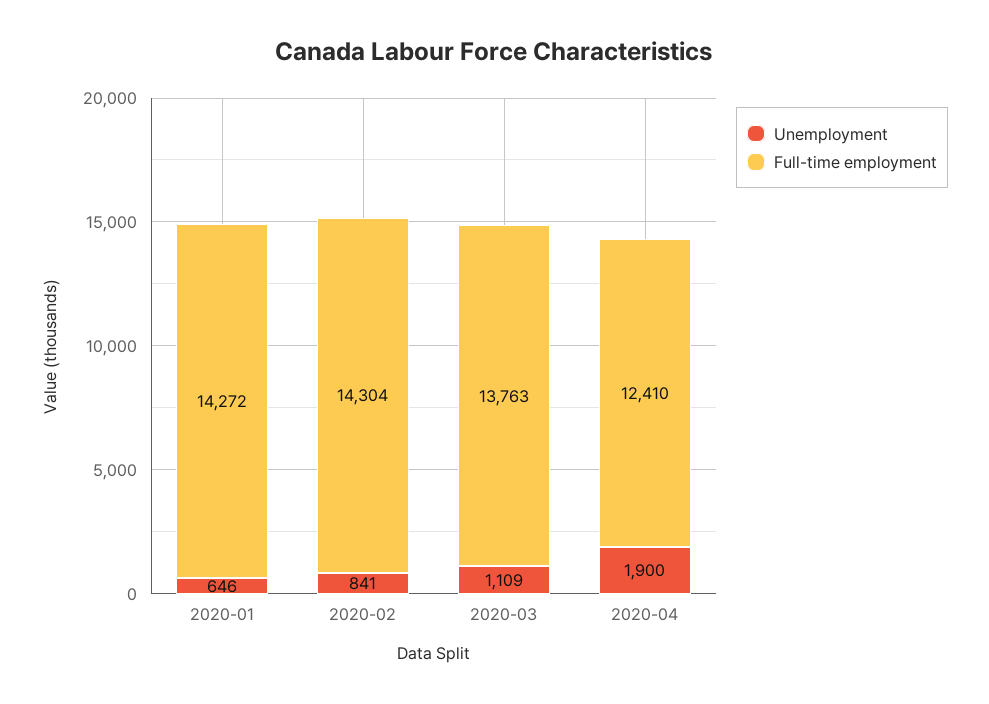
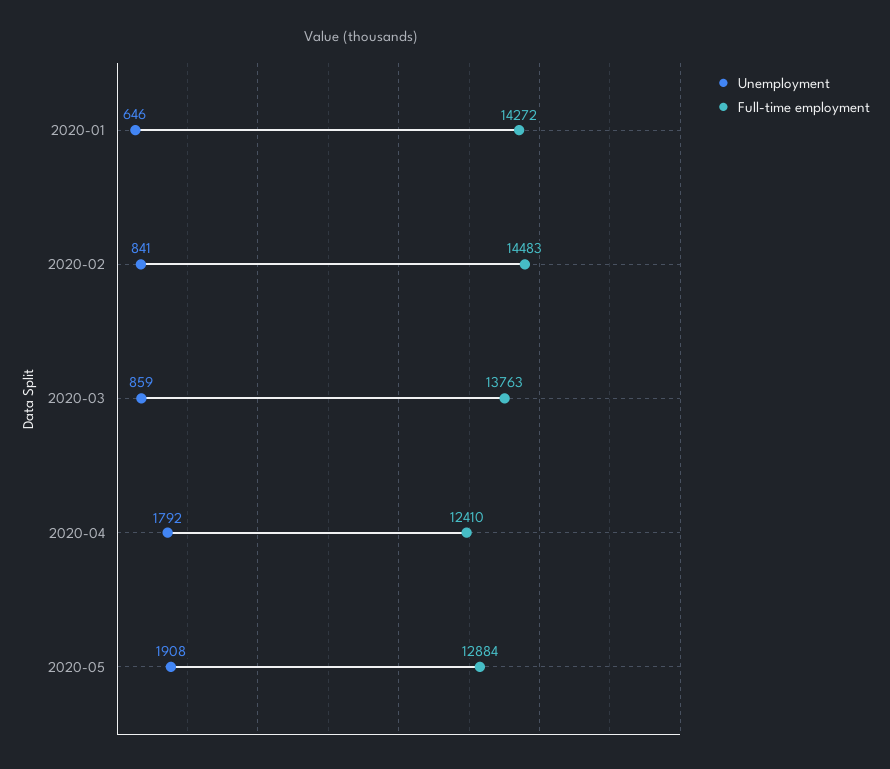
Full-time employment, 2020-02: 14304 -> 14483
Unemployment, 2020-03: 1109 -> 859
Unemployment, 2020-04: 1900 -> 1792
Unemployment, 2020-05: none -> 1908
Full-time employment, 2020-05: none -> 12884

